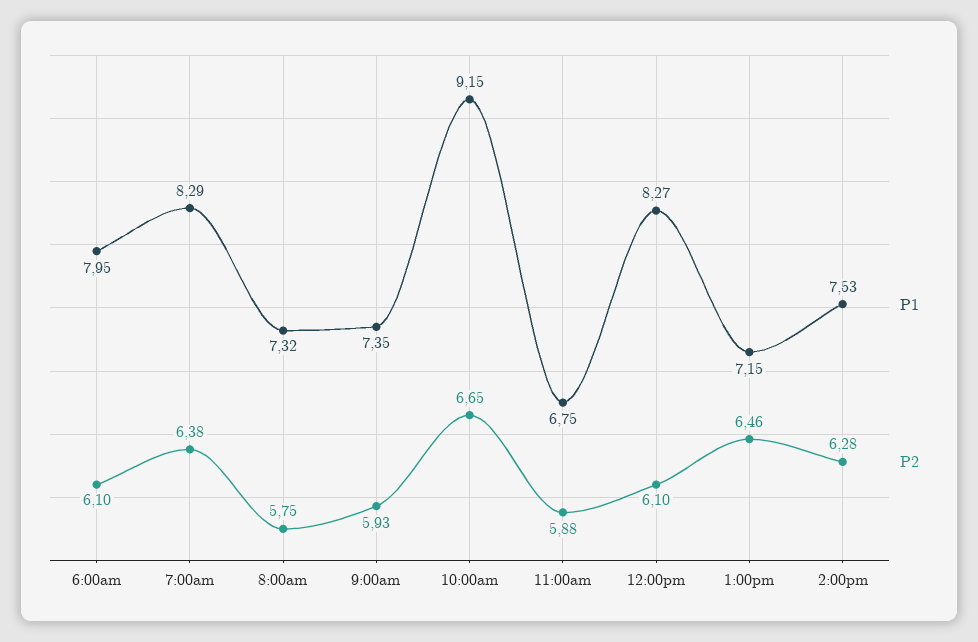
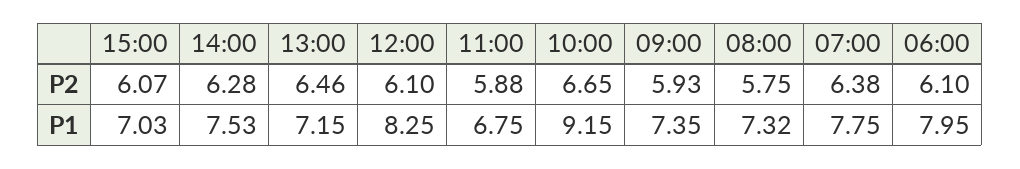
P1, 7:00am: 8.29 -> 7.75
P1, 12:00pm: 8.27 -> 8.25
P2, 15:00: none -> 6.07
P1, 15:00: none -> 7.03

